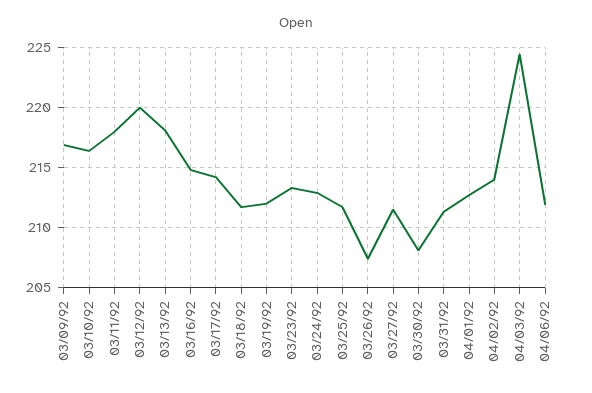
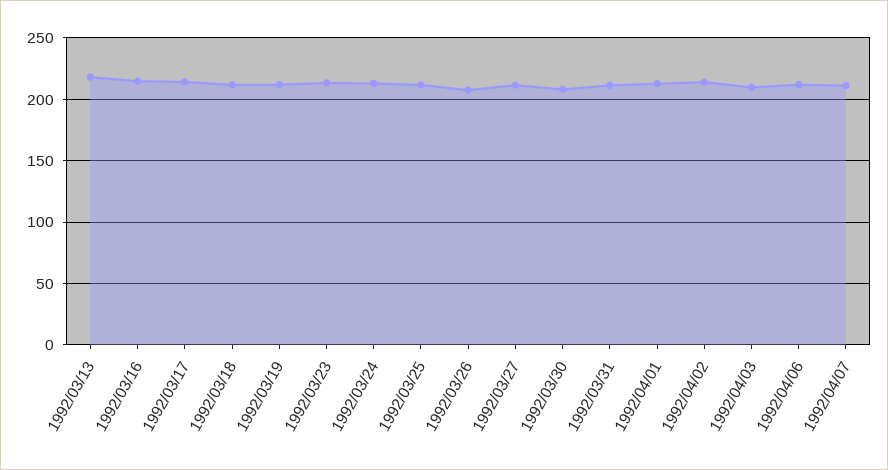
03/09/92: 217 -> none
03/10/92: 216.5 -> none
03/11/92: 218 -> none
03/12/92: 220 -> none
04/03/92: 224.5 -> 210
1992/04/07: none -> 210

